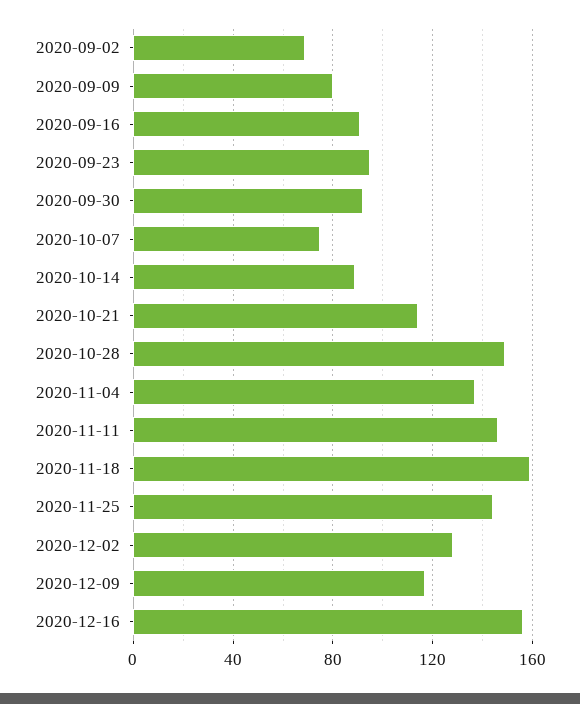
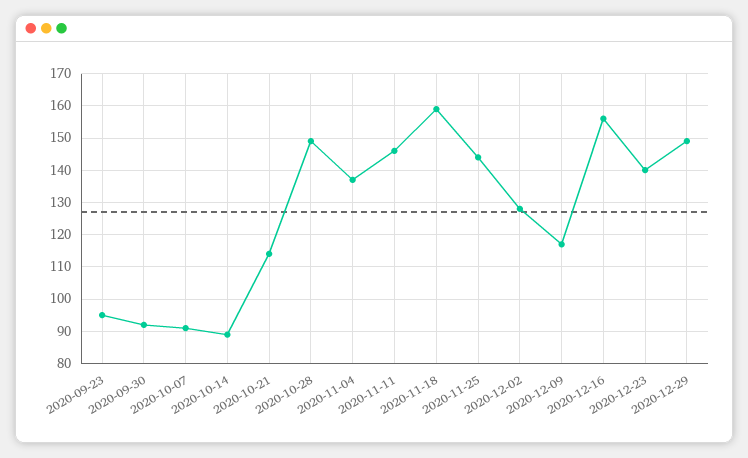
2020-09-02: 70 -> none
2020-09-09: 80 -> none
2020-09-16: 90 -> none
2020-10-07: 75 -> 90
2020-12-23: none -> 140
2020-12-29: none -> 150

